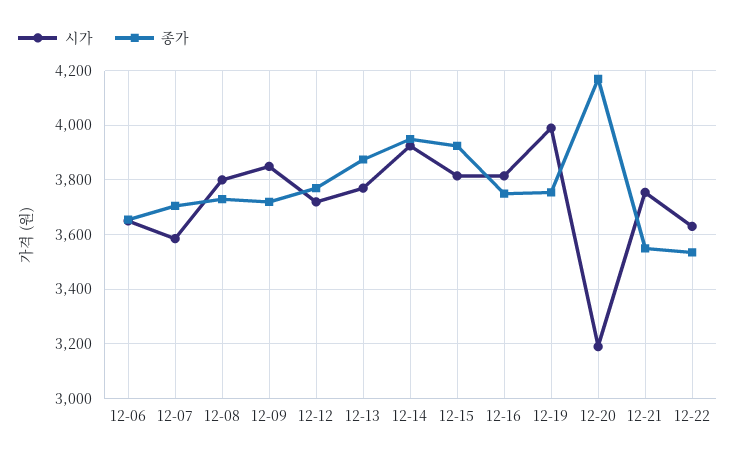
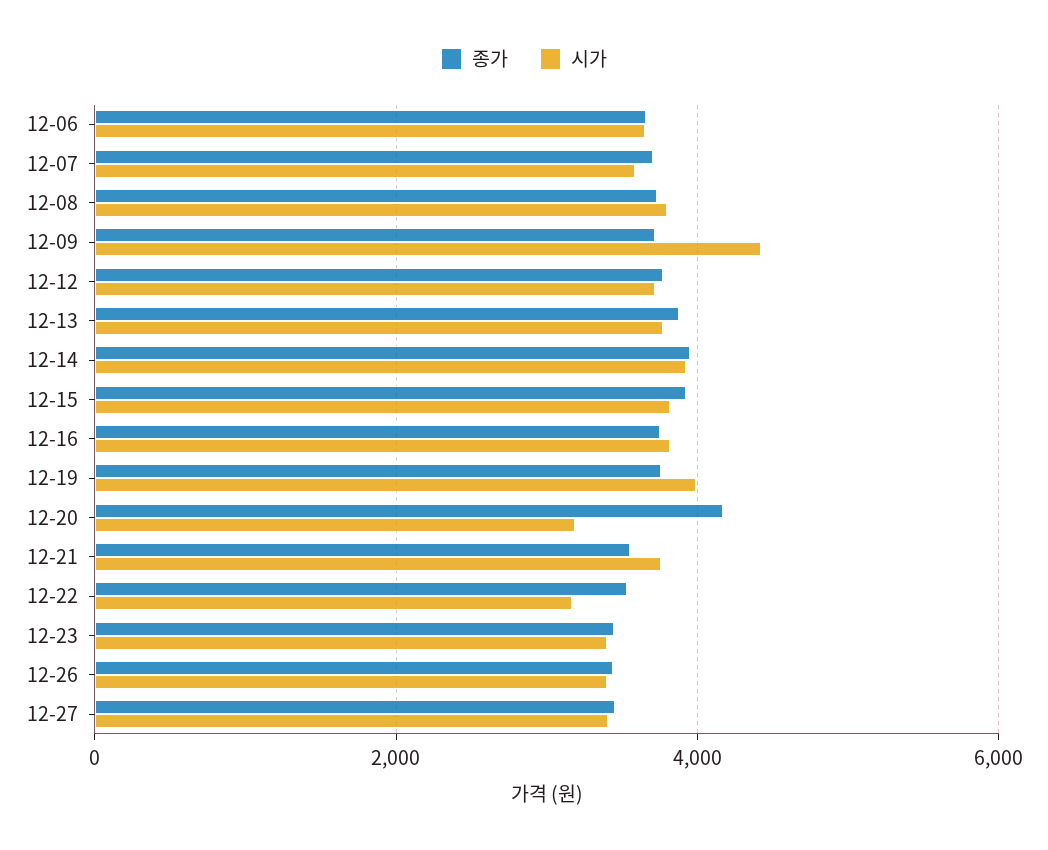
시가, 12-09: 3850 -> 4400
시가, 12-22: 3625 -> 3200
종가, 12-23: none -> 3400
시가, 12-23: none -> 3400
종가, 12-26: none -> 3400
시가, 12-26: none -> 3400
종가, 12-27: none -> 3400
시가, 12-27: none -> 3400

